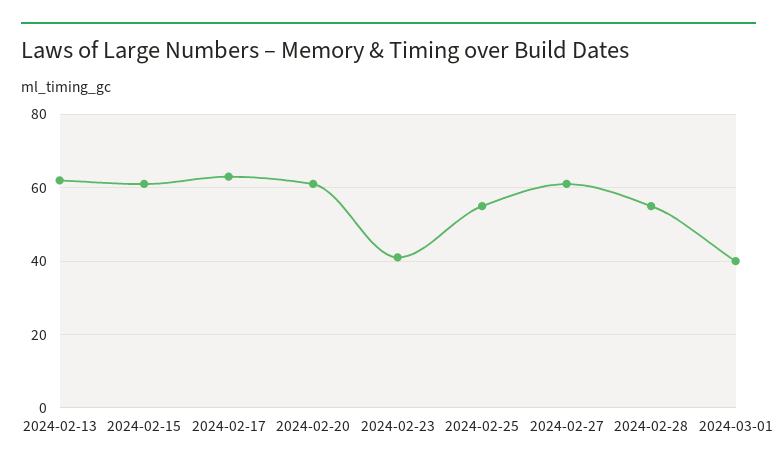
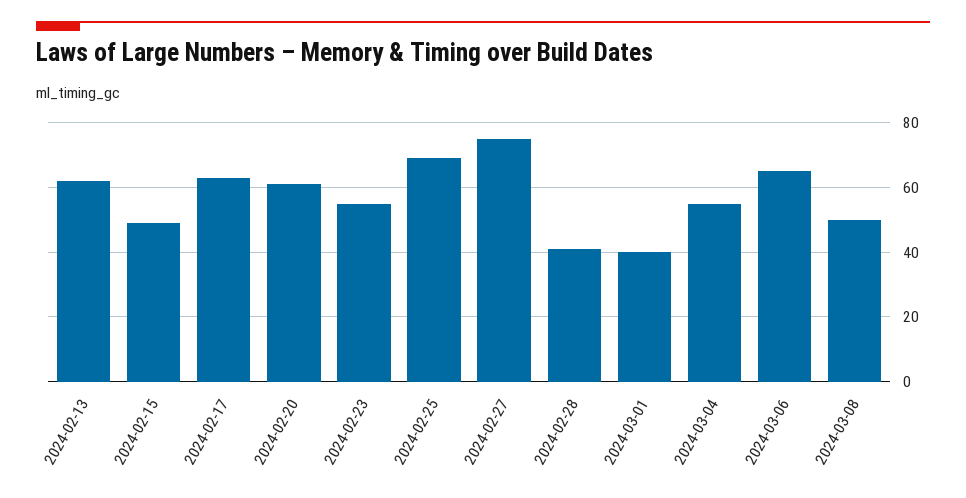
2024-02-15: 60 -> 50
2024-02-23: 40 -> 55
2024-02-25: 55 -> 70
2024-02-27: 60 -> 75
2024-02-28: 55 -> 40
2024-03-04: none -> 55
2024-03-06: none -> 65
2024-03-08: none -> 50

